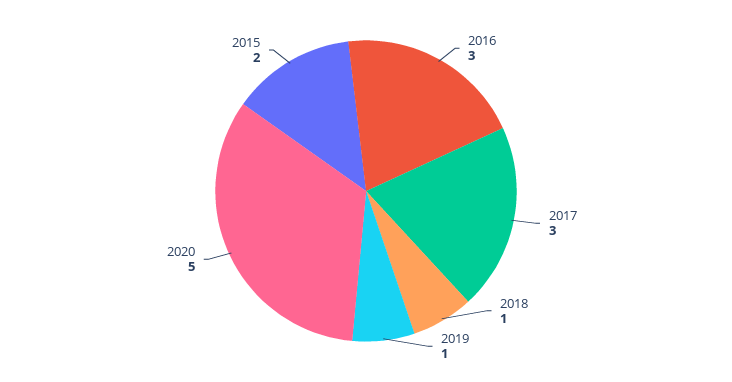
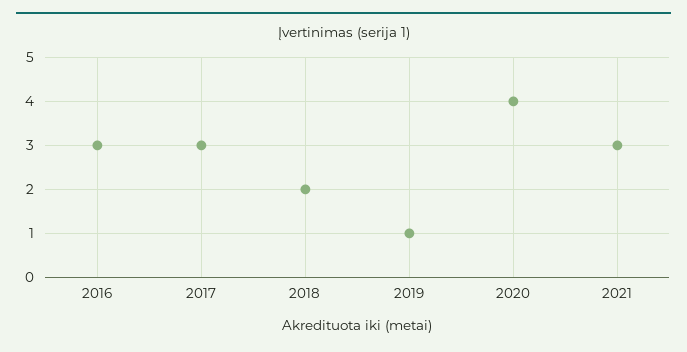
2018: 1 -> 2
2020: 5 -> 4
2015: 2 -> none
2021: none -> 3

